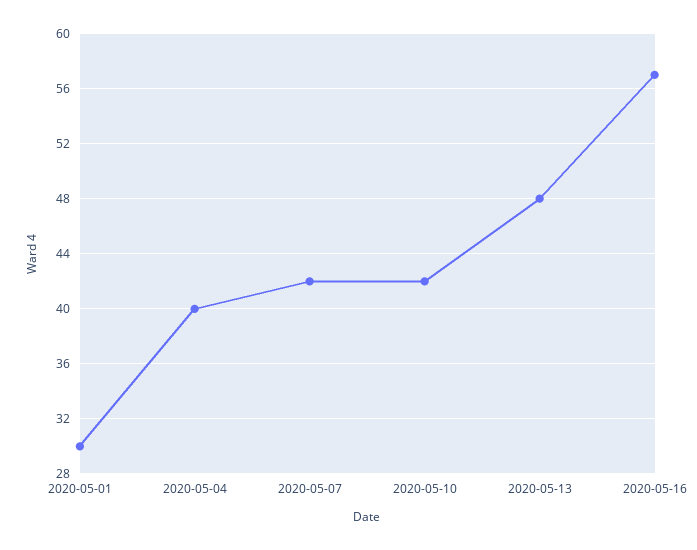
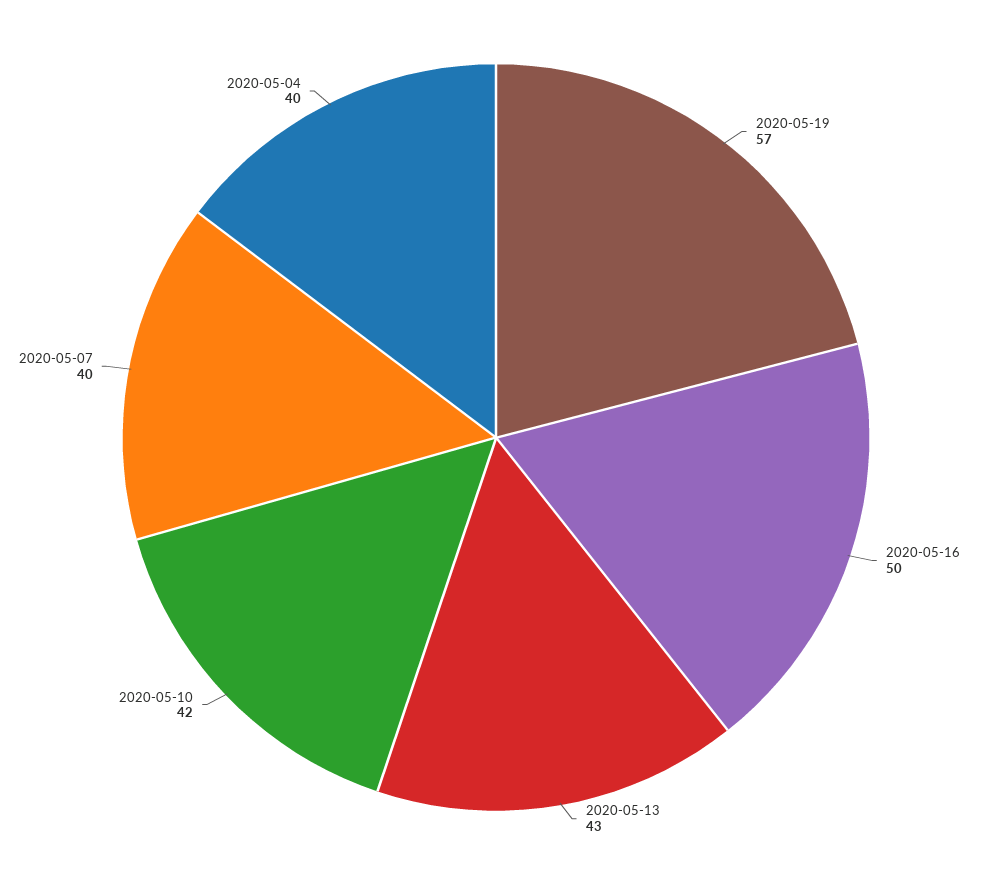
2020-05-01: 30 -> none
2020-05-07: 42 -> 40
2020-05-13: 48 -> 43
2020-05-16: 57 -> 50
2020-05-19: none -> 57

